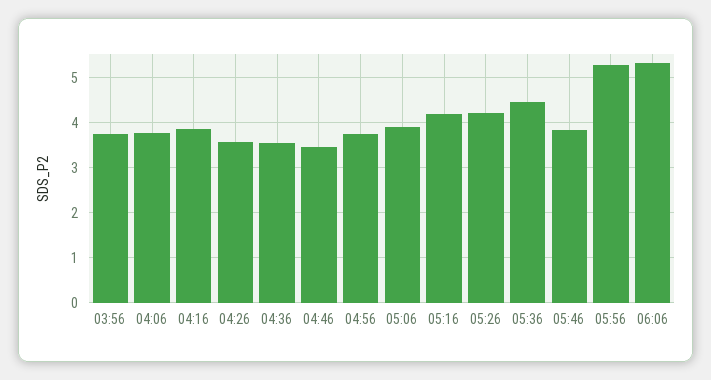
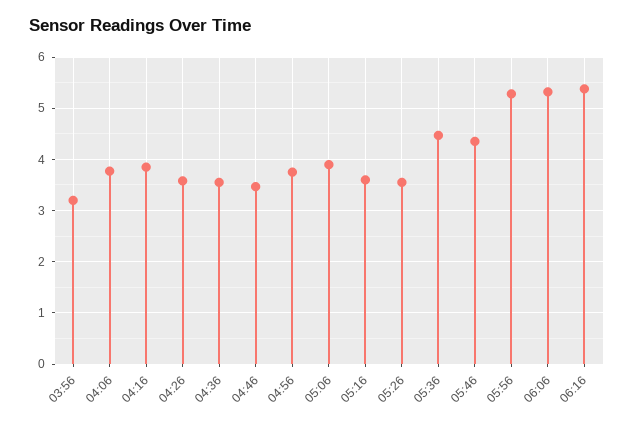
03:56: 3.8 -> 3.2
05:16: 4.2 -> 3.6
05:26: 4.2 -> 3.6
05:46: 3.8 -> 4.4
06:16: none -> 5.4

